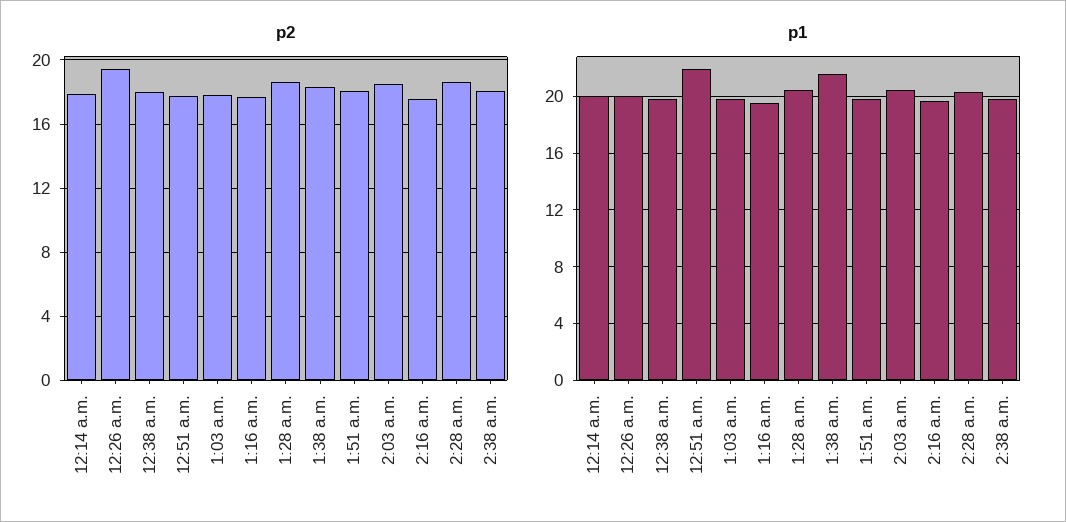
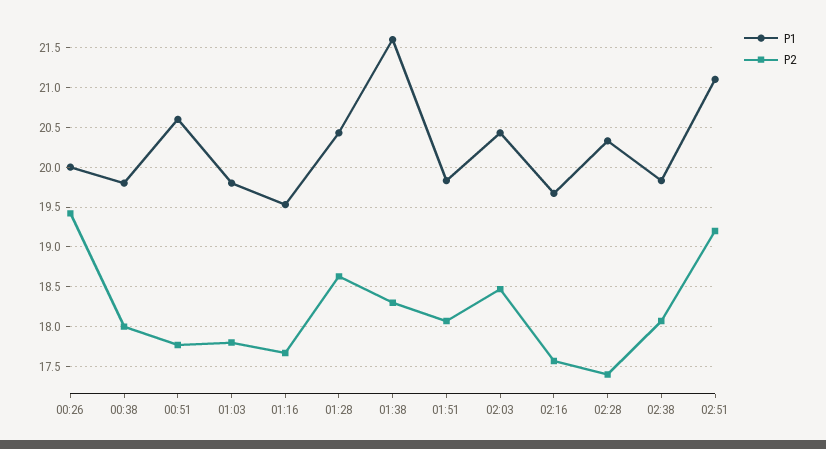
p2, 12:14 a.m.: 18 -> none
p2, 2:28 a.m.: 18.5 -> 17.4
p1, 12:14 a.m.: 20 -> none
p1, 12:51 a.m.: 22 -> 20.6
p1, 02:51: none -> 21.1
p2, 02:51: none -> 19.2

